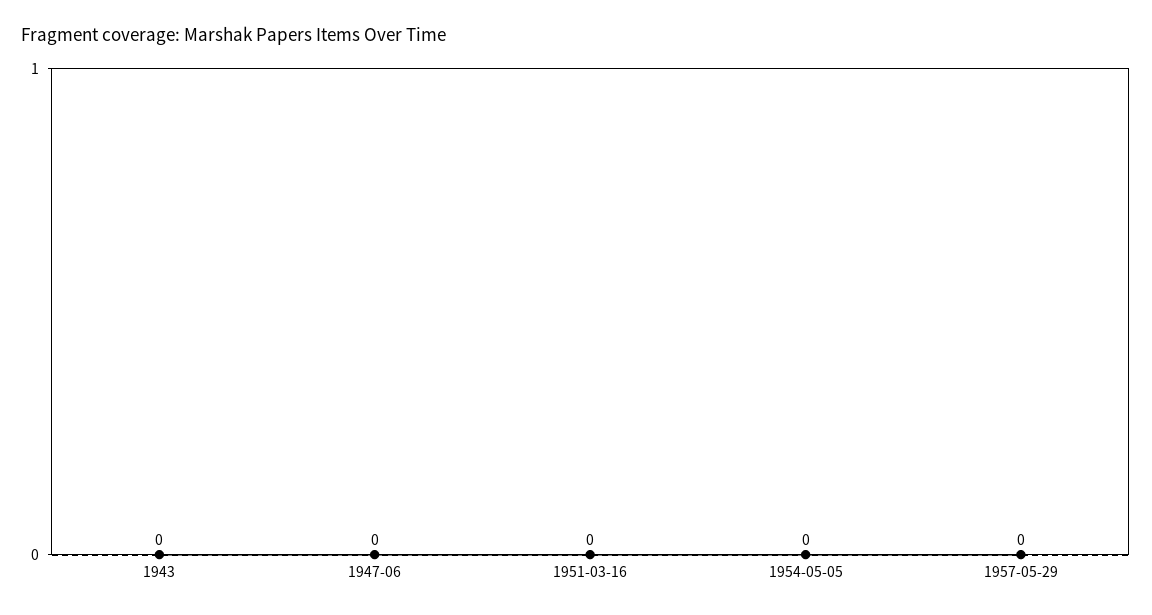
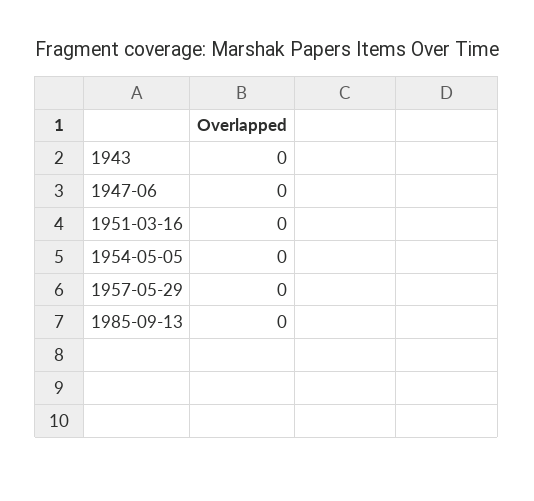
1985-09-13: none -> 0

